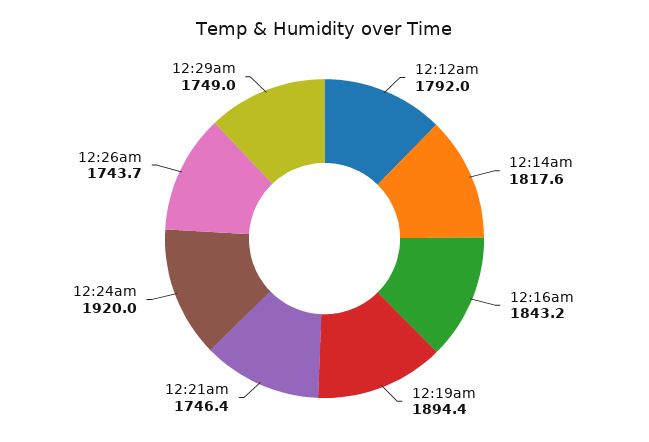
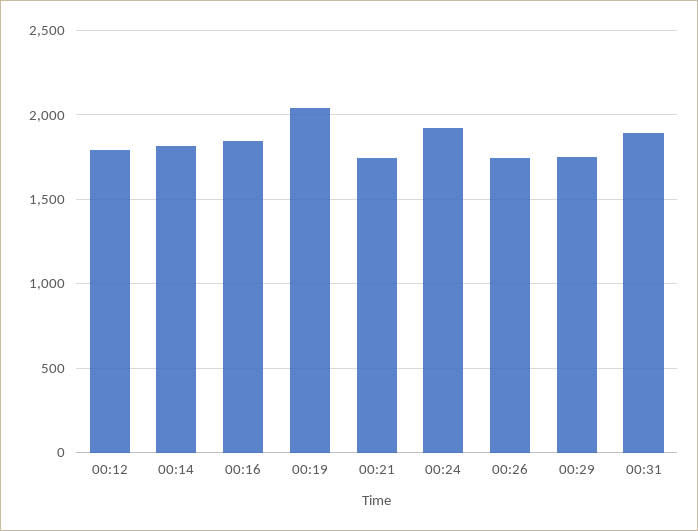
12:19am: 1894.4 -> 2050
00:31: none -> 1900

